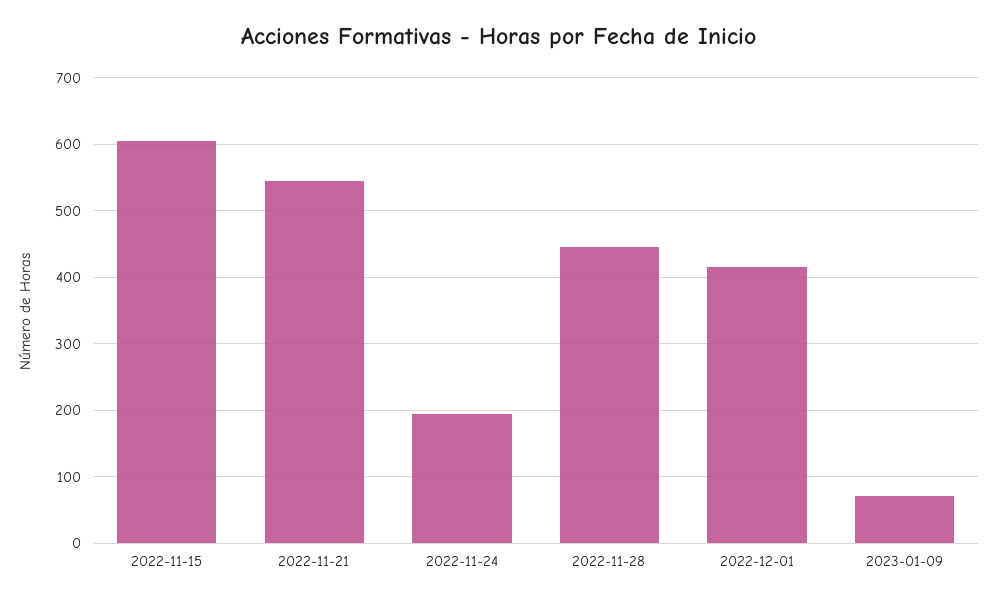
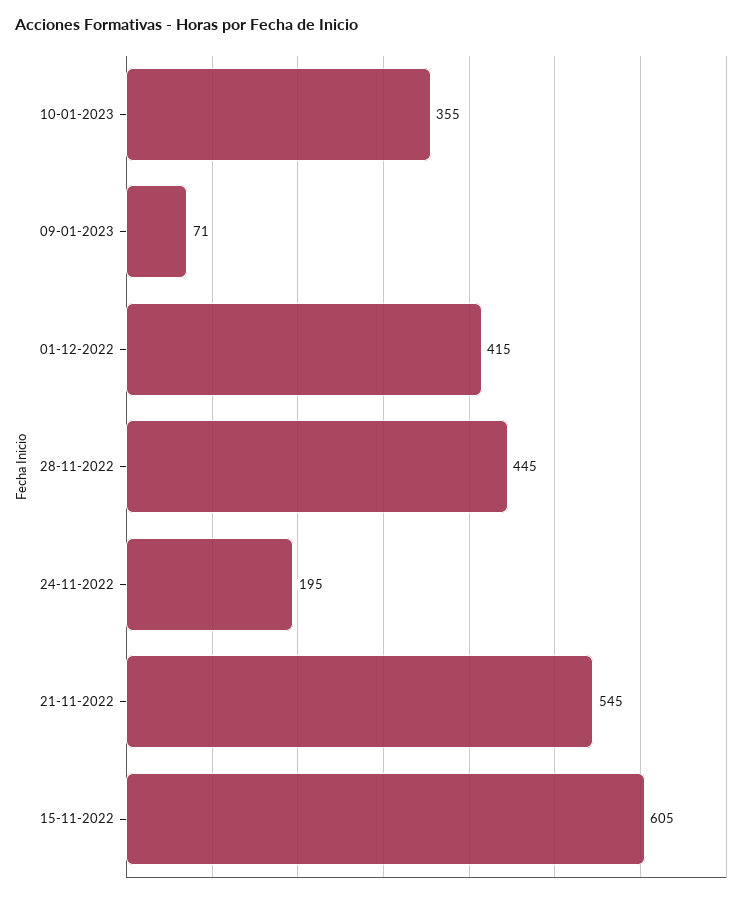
10-01-2023: none -> 355

